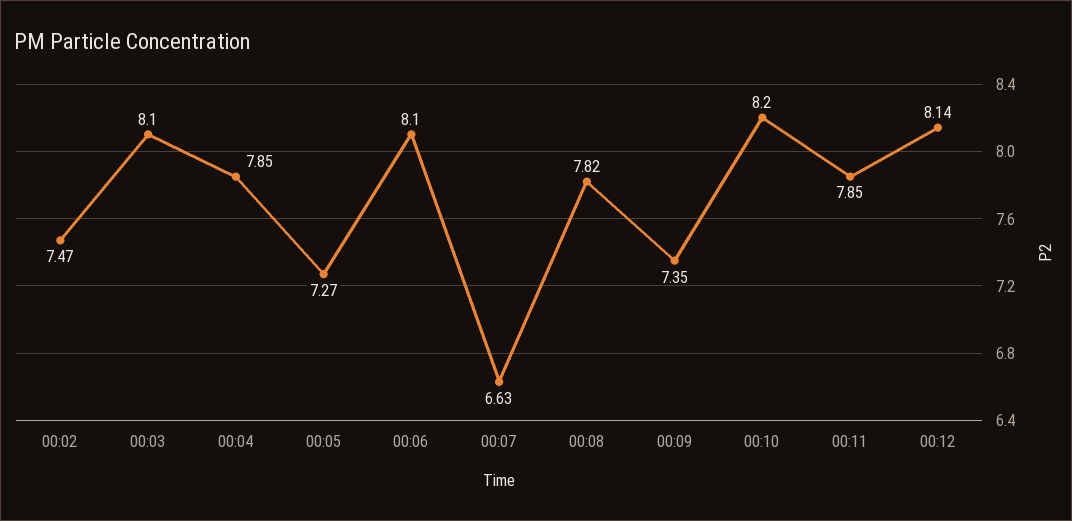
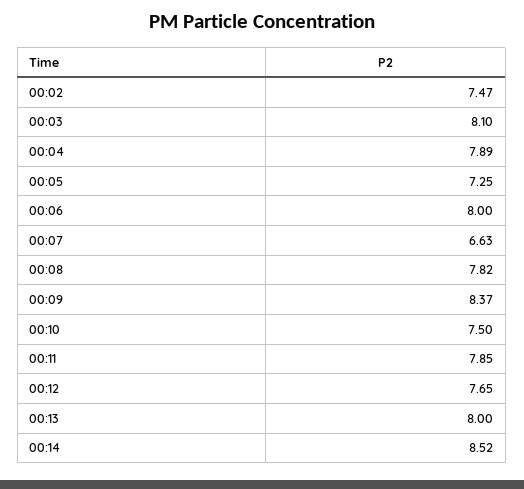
00:04: 7.85 -> 7.89
00:05: 7.27 -> 7.25
00:06: 8.1 -> 8
00:09: 7.35 -> 8.37
00:10: 8.2 -> 7.5
00:12: 8.14 -> 7.65
00:13: none -> 8
00:14: none -> 8.52

